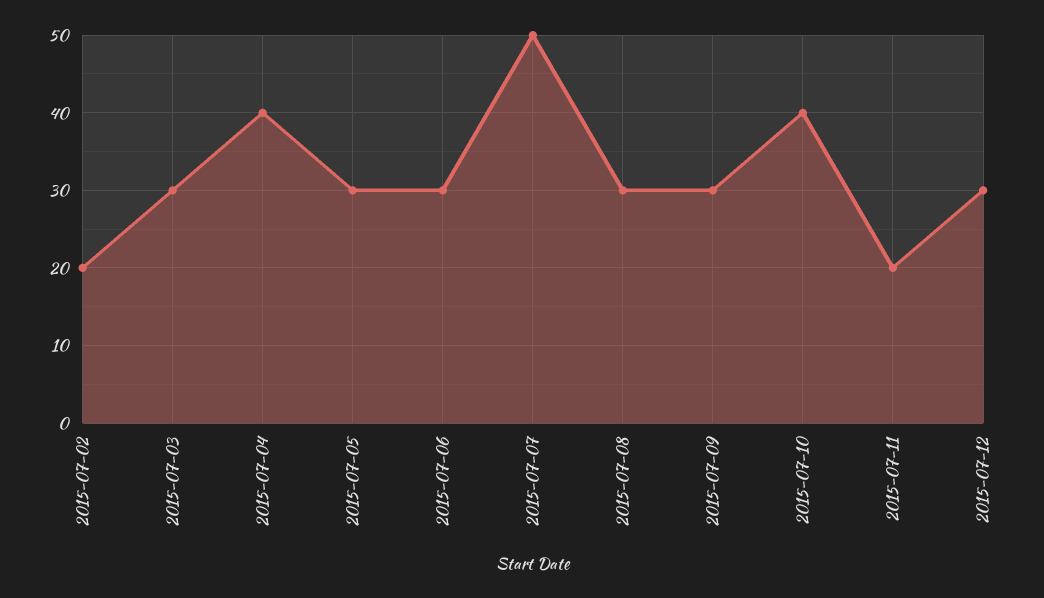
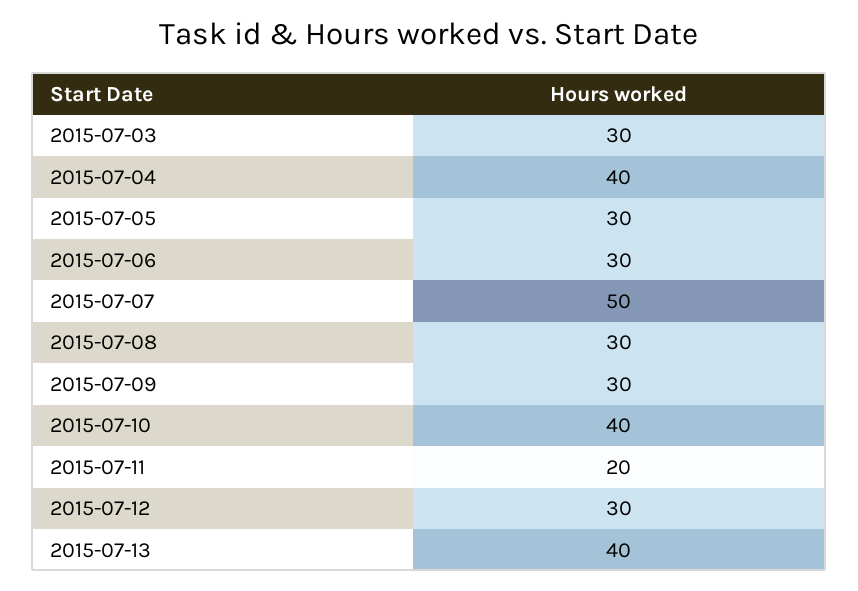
2015-07-02: 20 -> none
2015-07-13: none -> 40

